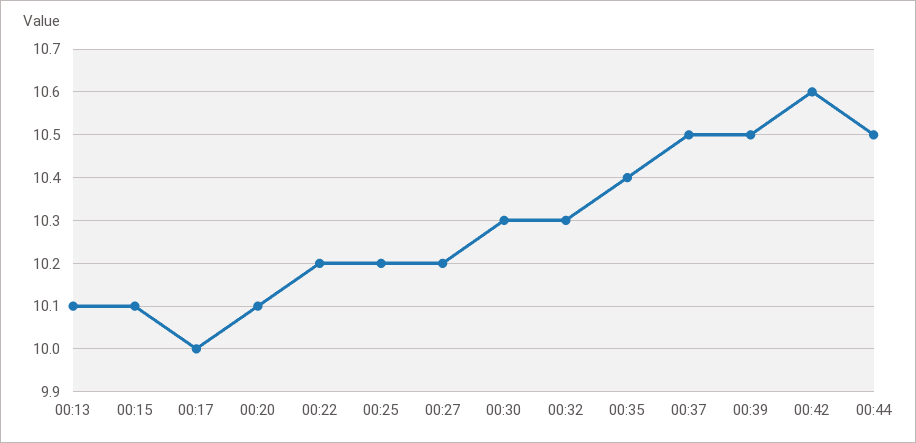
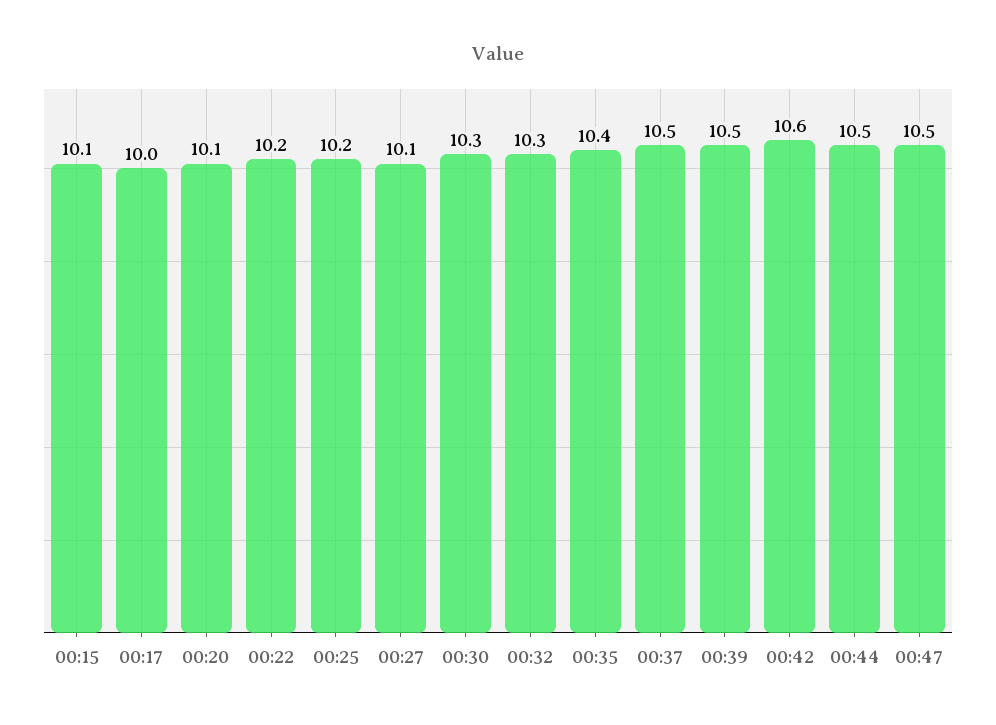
00:13: 10.1 -> none
00:27: 10.2 -> 10.1
00:47: none -> 10.5

